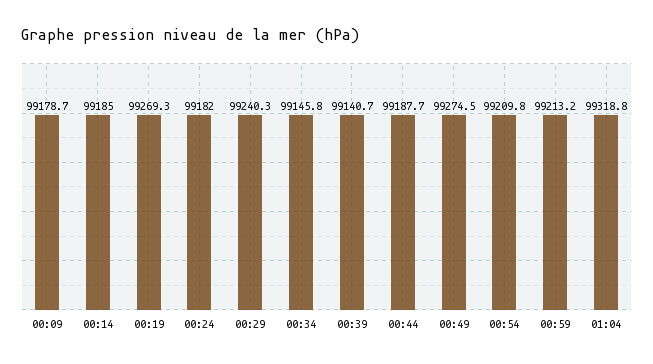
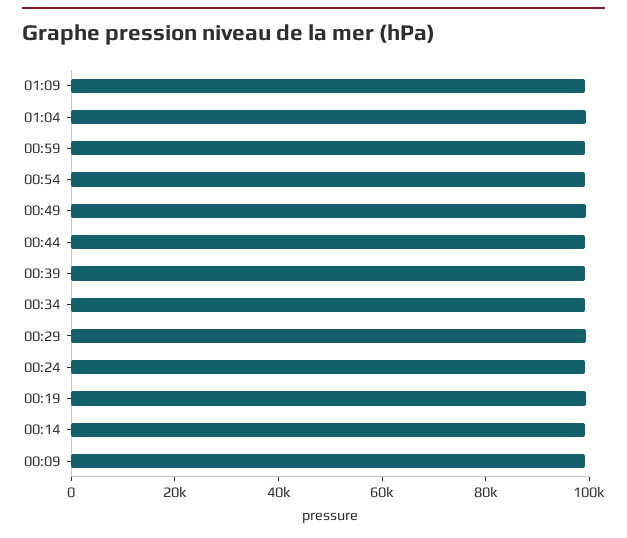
01:09: none -> 100000

